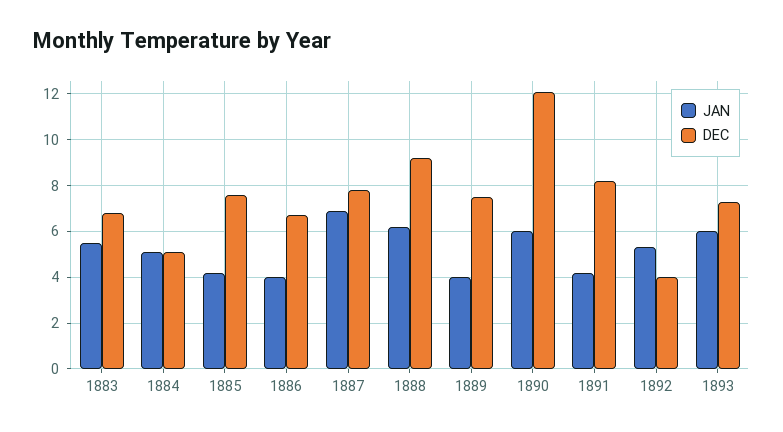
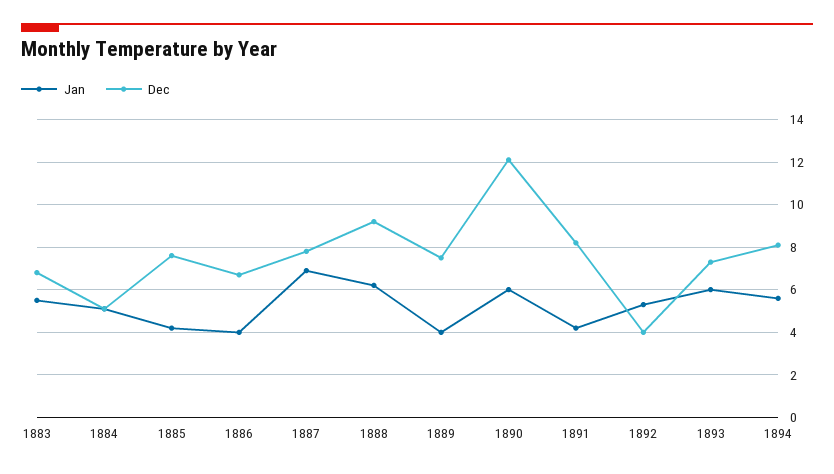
JAN, 1894: none -> 5.5
DEC, 1894: none -> 8

